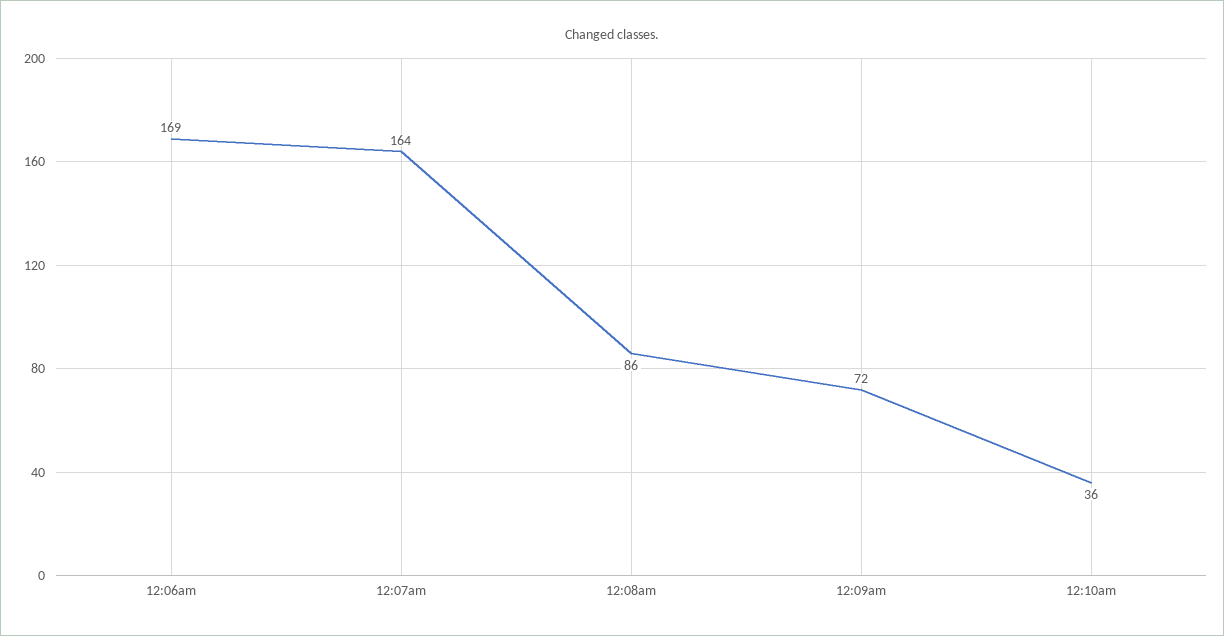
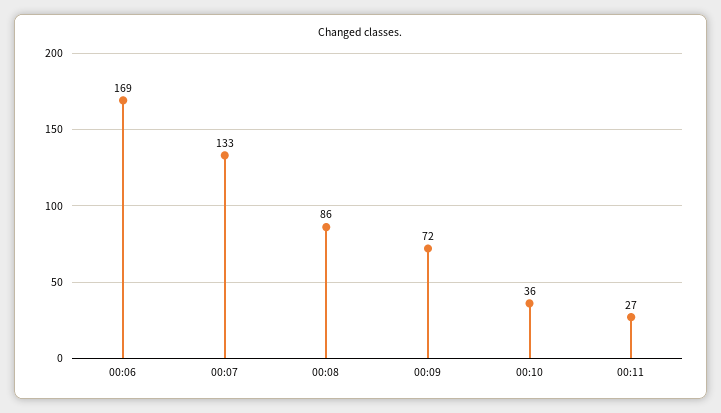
12:07am: 164 -> 133
00:11: none -> 27

